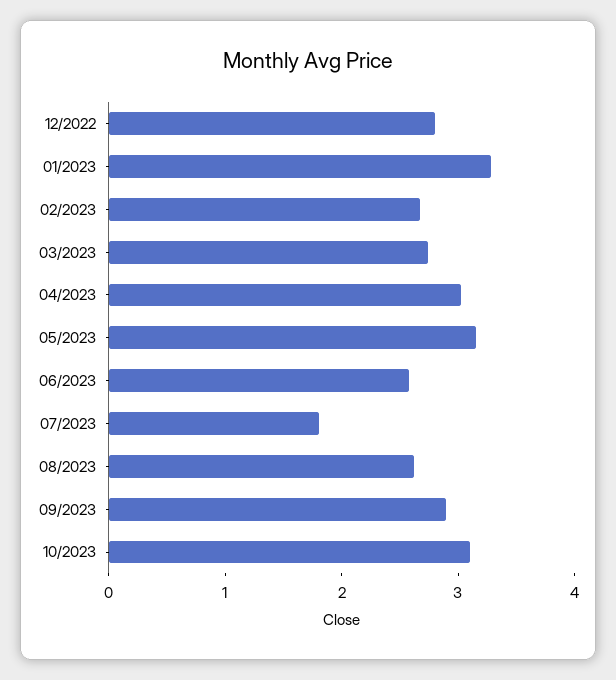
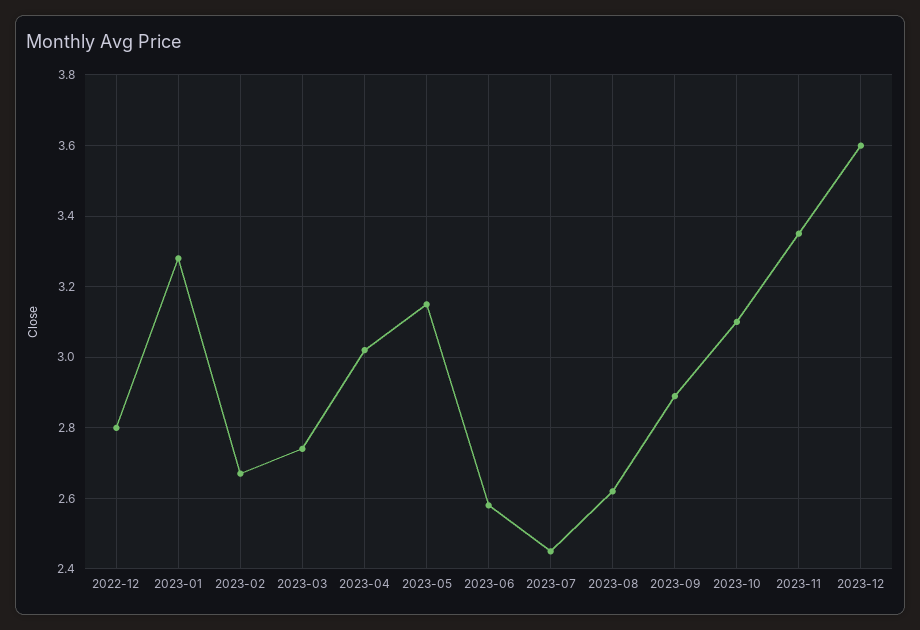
07/2023: 1.8 -> 2.45
2023-11: none -> 3.35
2023-12: none -> 3.6

